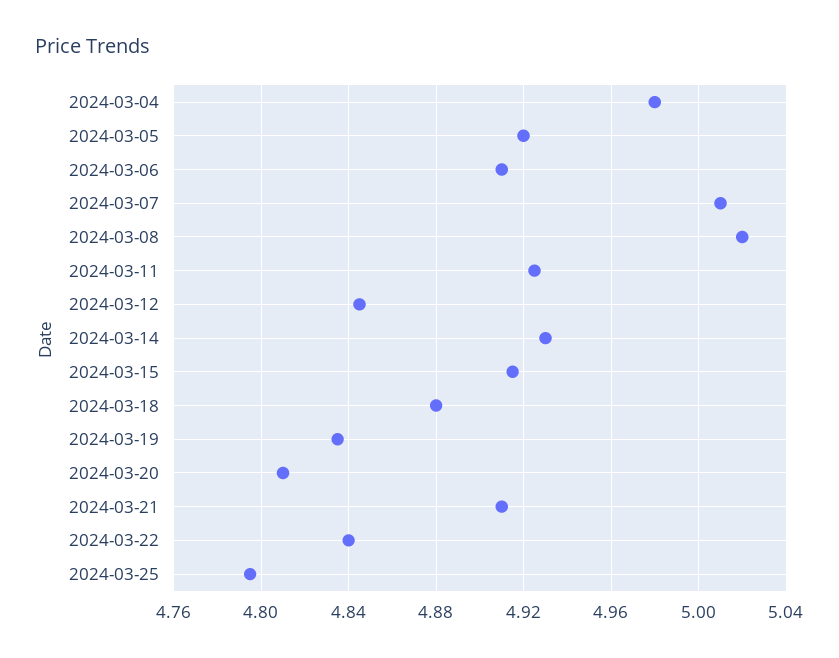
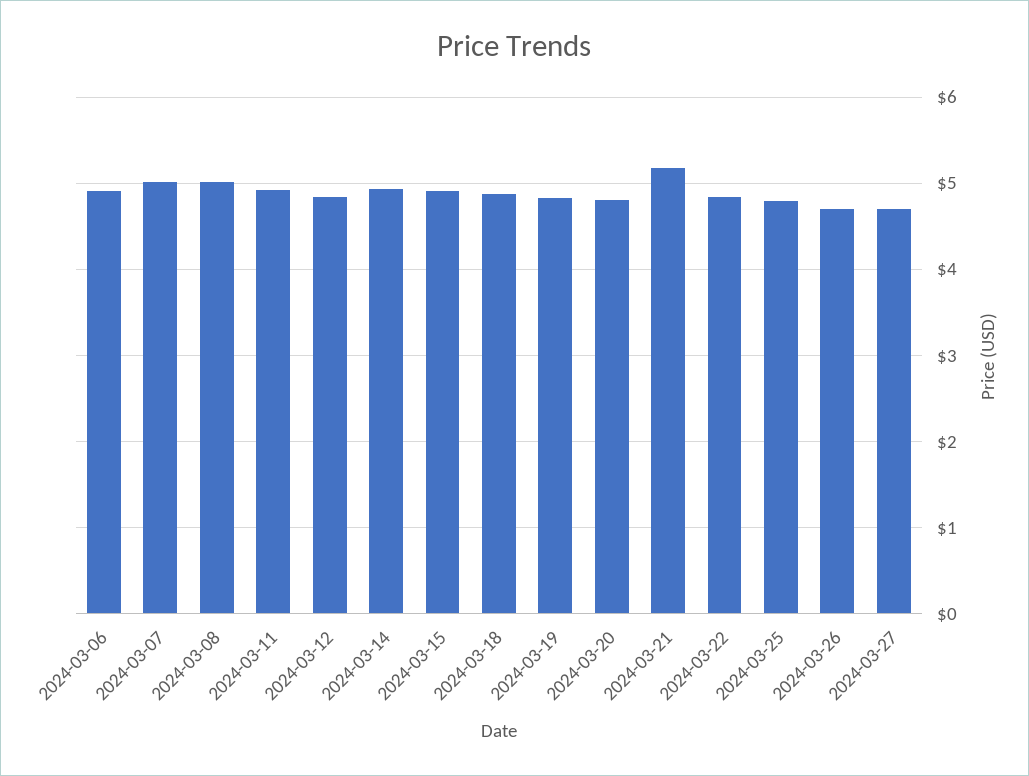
2024-03-04: 4.98 -> none
2024-03-05: 4.92 -> none
2024-03-21: 4.91 -> 5.2
2024-03-26: none -> 4.7
2024-03-27: none -> 4.7

